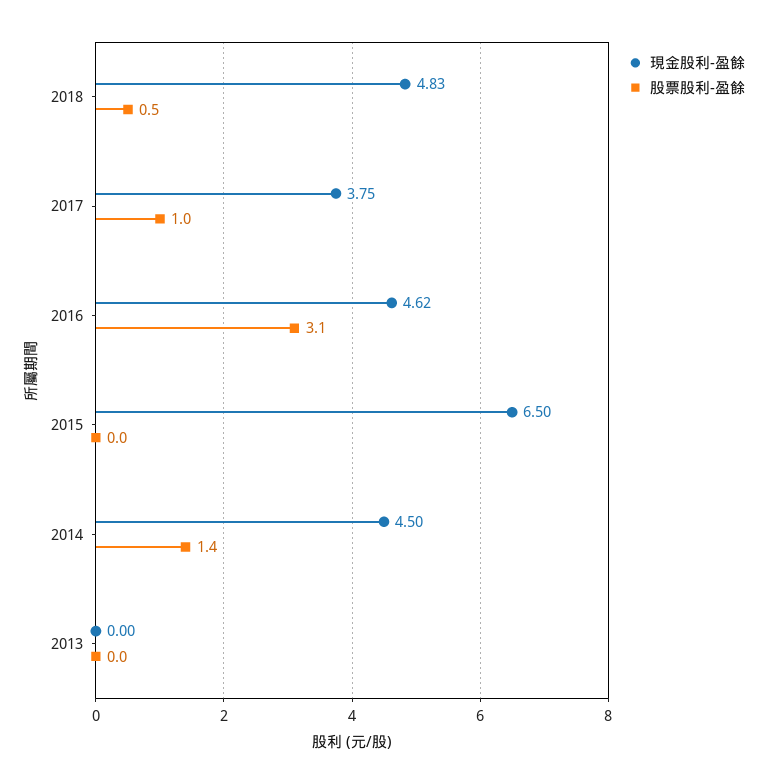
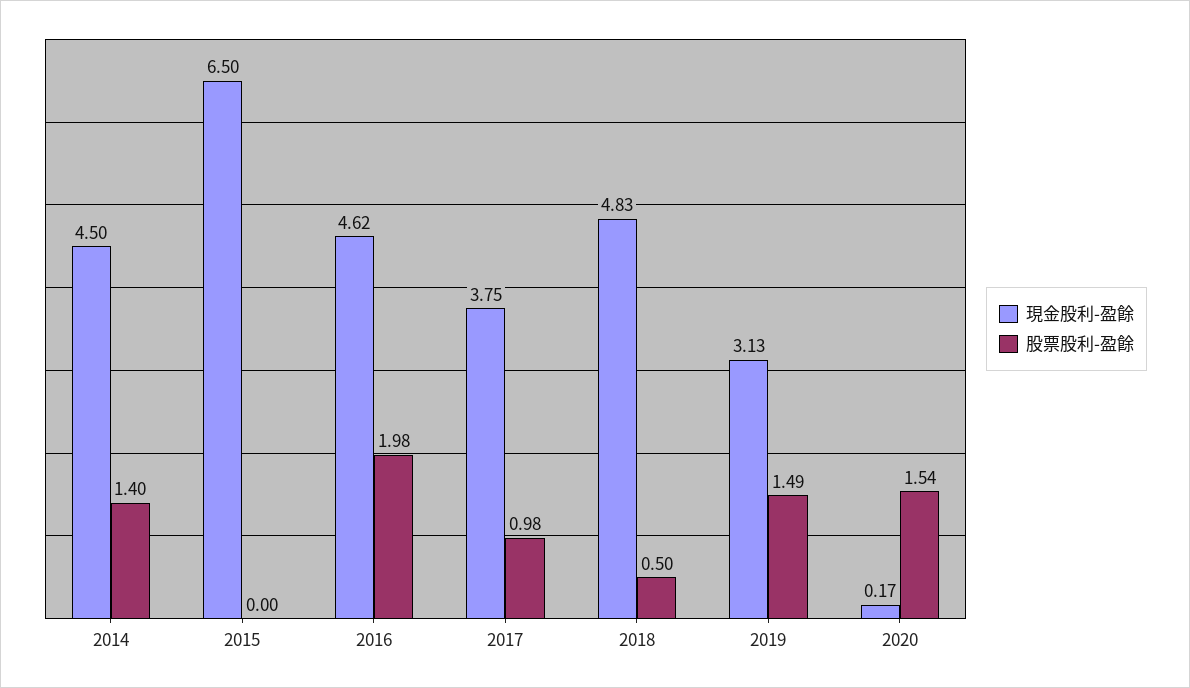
股票股利-盈餘, 2016: 3.1 -> 1.98
現金股利-盈餘, 2013: 0 -> none
股票股利-盈餘, 2013: 0 -> none
現金股利-盈餘, 2019: none -> 3.13
股票股利-盈餘, 2019: none -> 1.49
現金股利-盈餘, 2020: none -> 0.17
股票股利-盈餘, 2020: none -> 1.54

